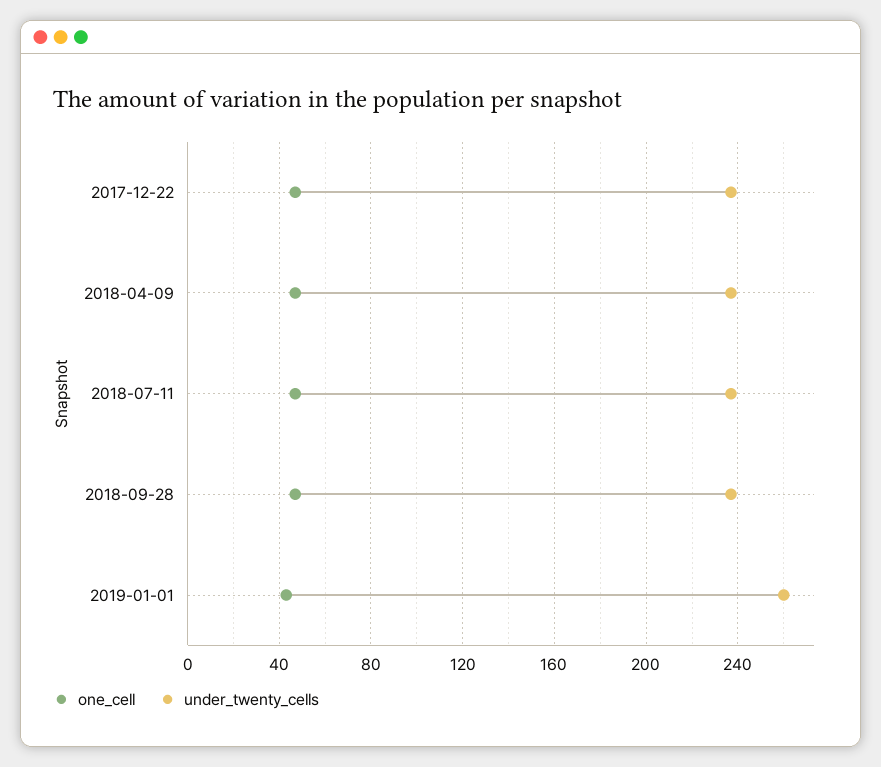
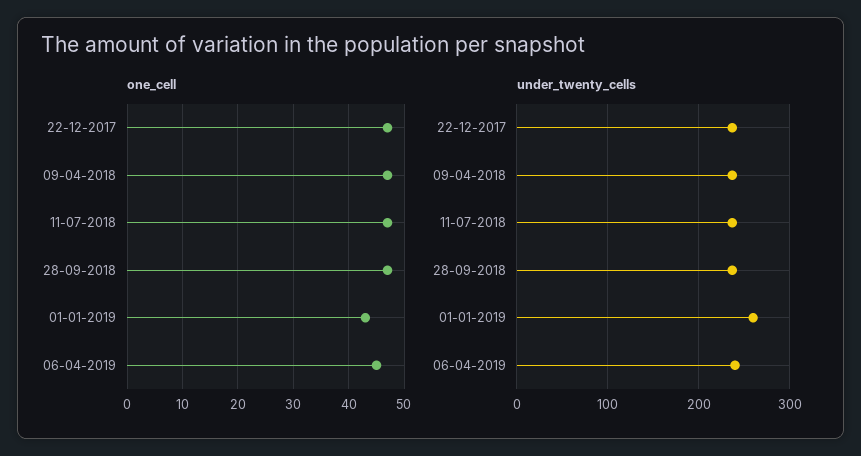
one_cell, 06-04-2019: none -> 45
under_twenty_cells, 06-04-2019: none -> 240

